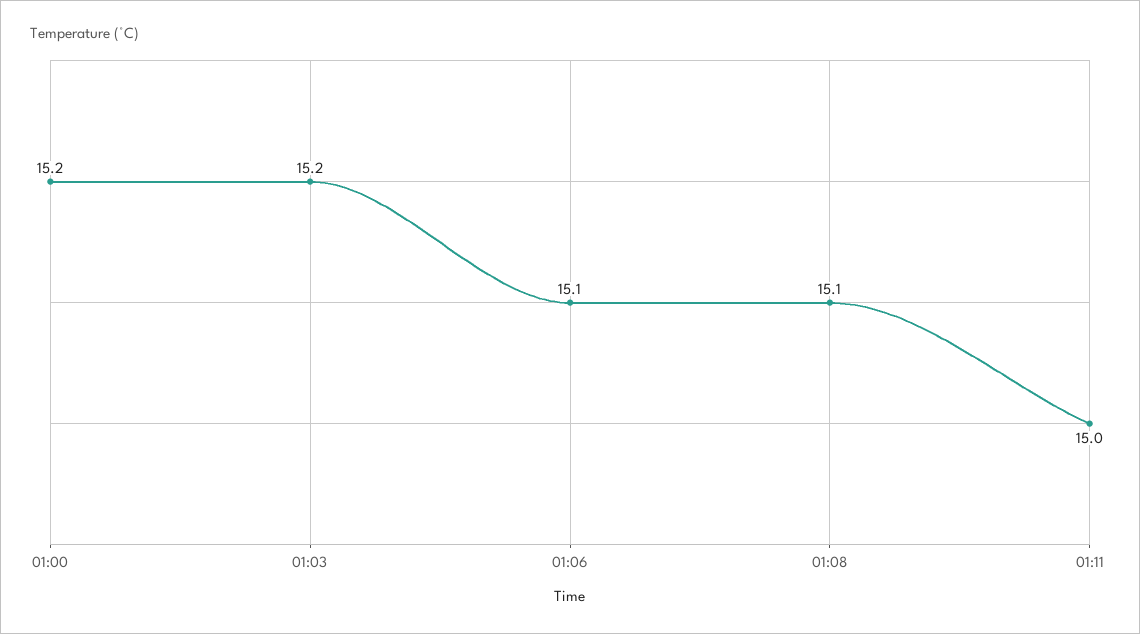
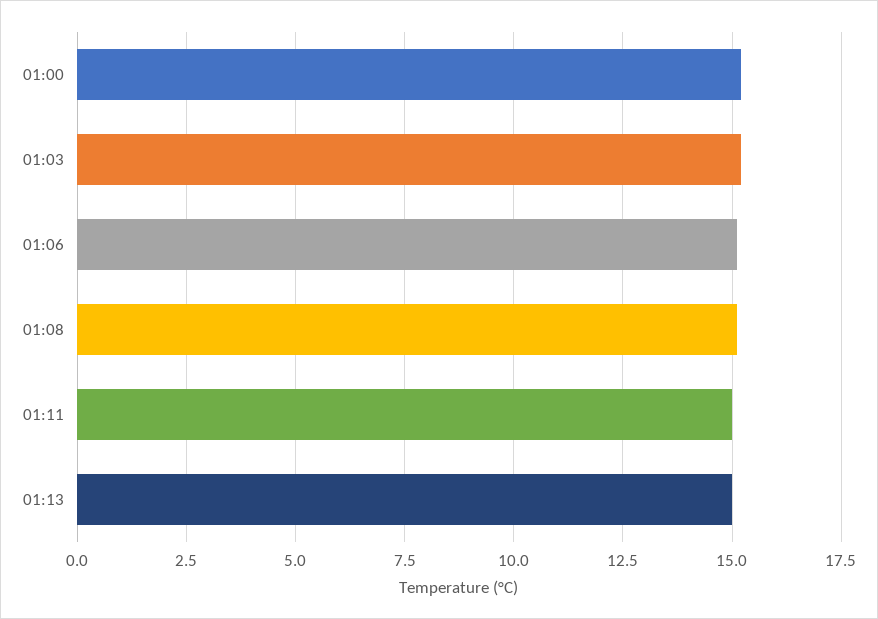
01:13: none -> 15

